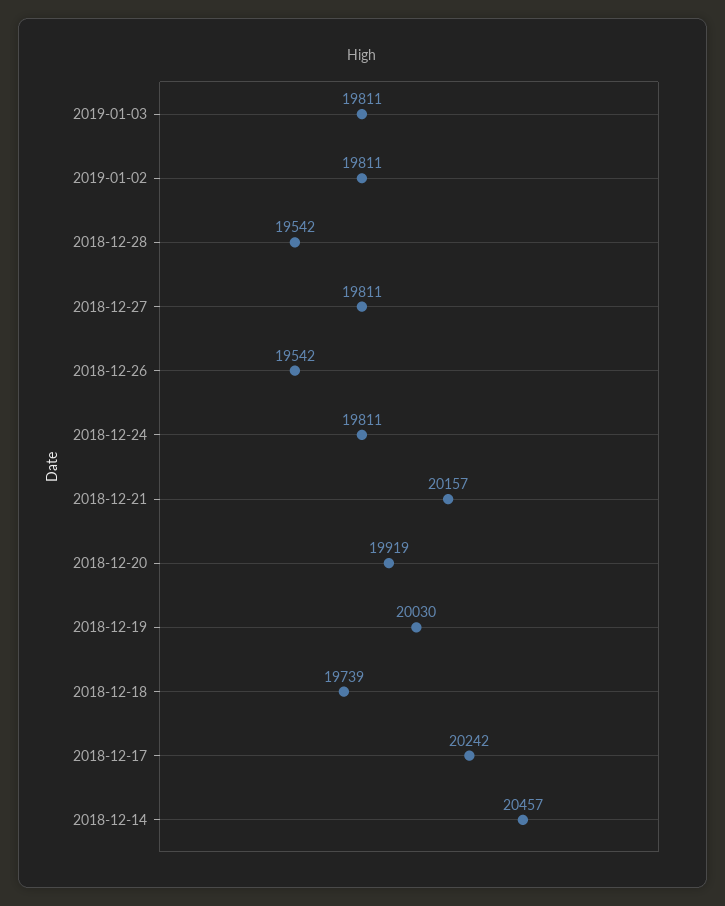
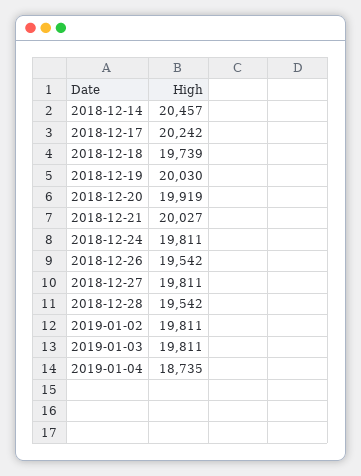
2018-12-21: 20157 -> 20027
2019-01-04: none -> 18735

